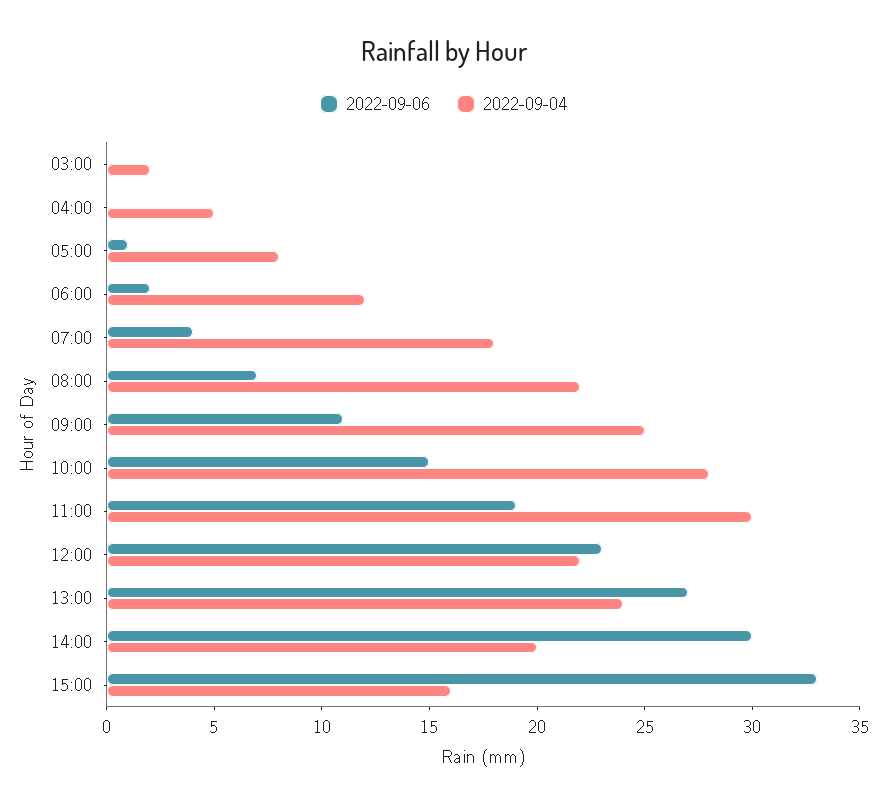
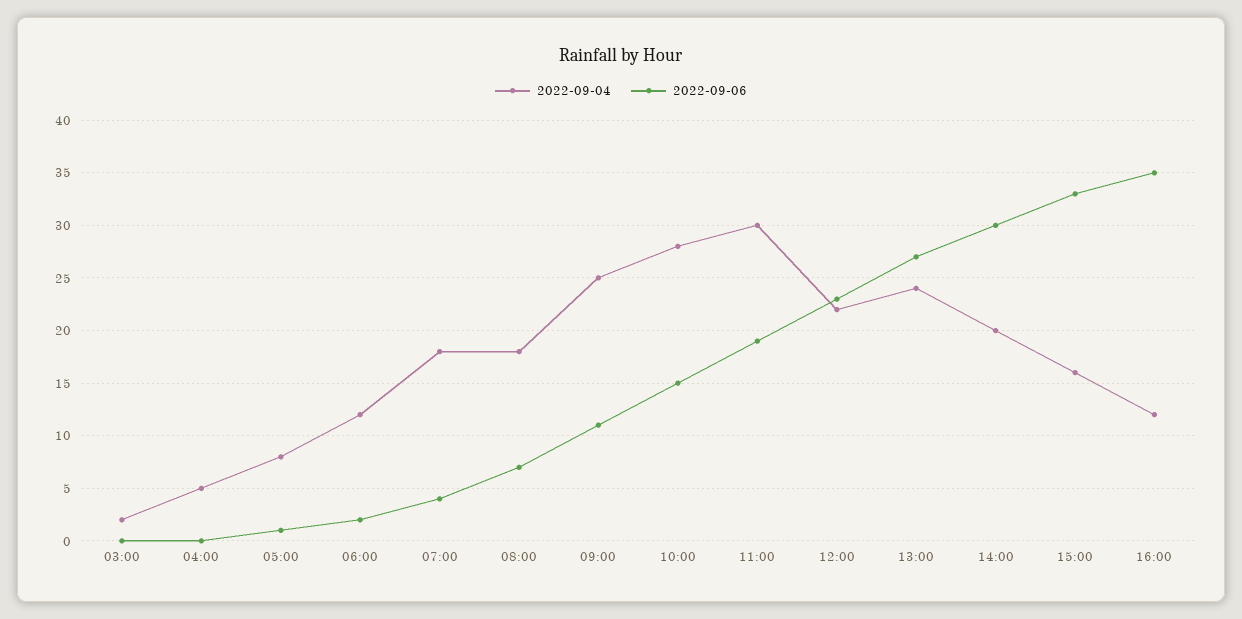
2022-09-04, 08:00: 22 -> 18
2022-09-04, 16:00: none -> 12
2022-09-06, 16:00: none -> 35

